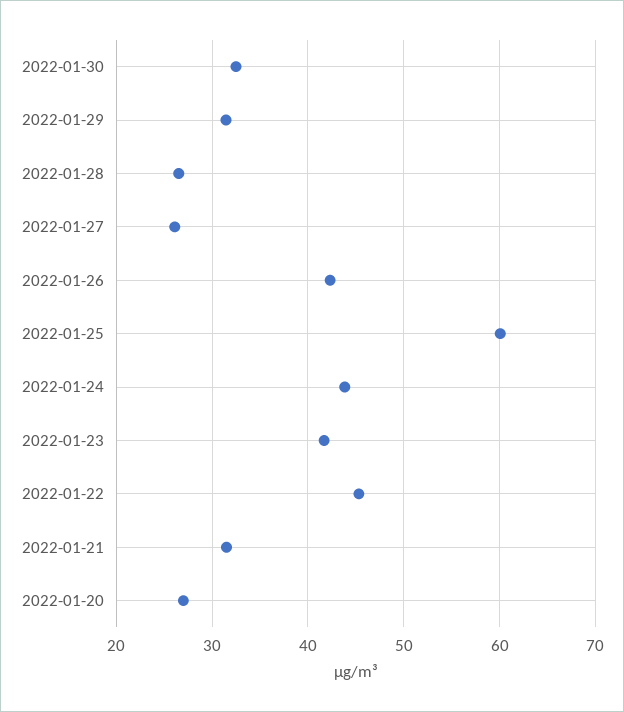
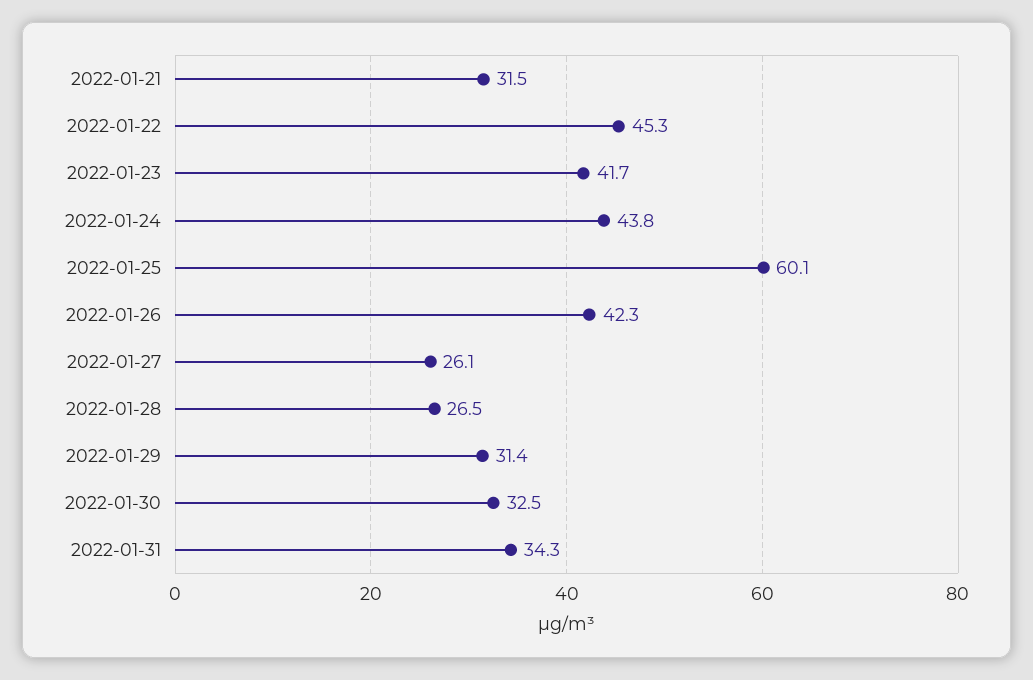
2022-01-20: 27 -> none
2022-01-31: none -> 34.3

